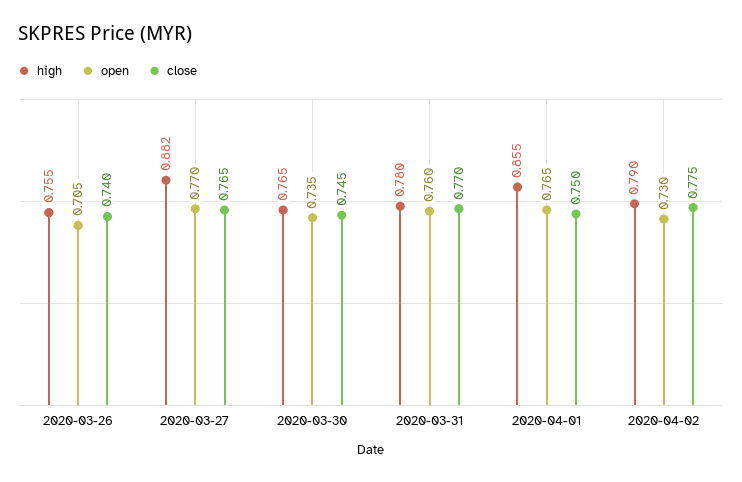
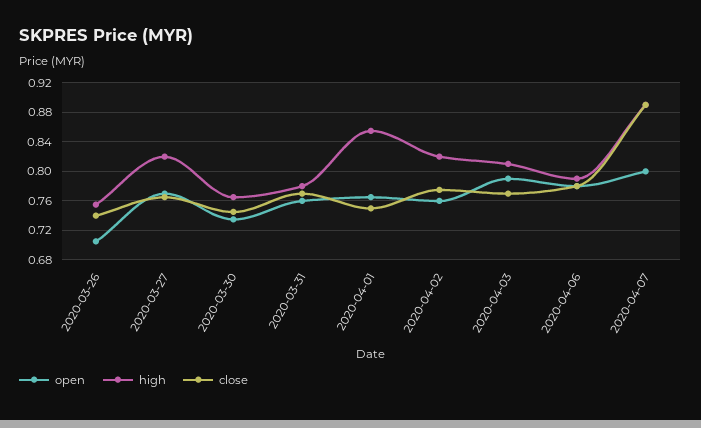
high, 2020-03-27: 0.882 -> 0.82
high, 2020-04-02: 0.79 -> 0.82
open, 2020-04-02: 0.73 -> 0.76
open, 2020-04-03: none -> 0.79
high, 2020-04-03: none -> 0.81
close, 2020-04-03: none -> 0.77
open, 2020-04-06: none -> 0.78
high, 2020-04-06: none -> 0.79
close, 2020-04-06: none -> 0.78
open, 2020-04-07: none -> 0.8
high, 2020-04-07: none -> 0.89
close, 2020-04-07: none -> 0.89

